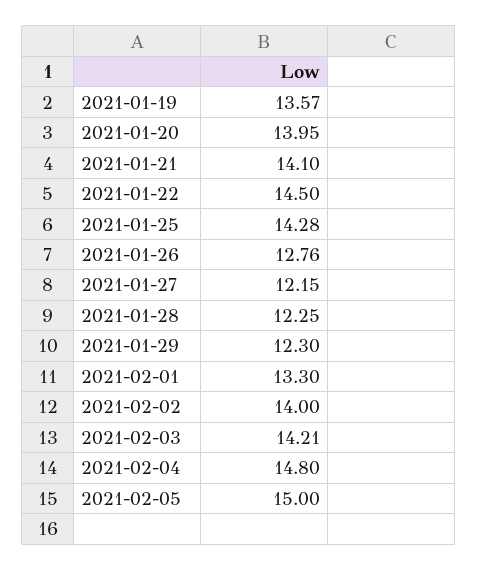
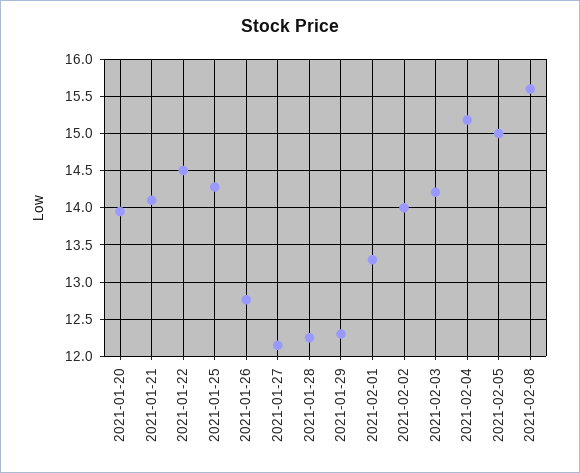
2021-01-19: 13.57 -> none
2021-02-04: 14.8 -> 15.2
2021-02-08: none -> 15.6

